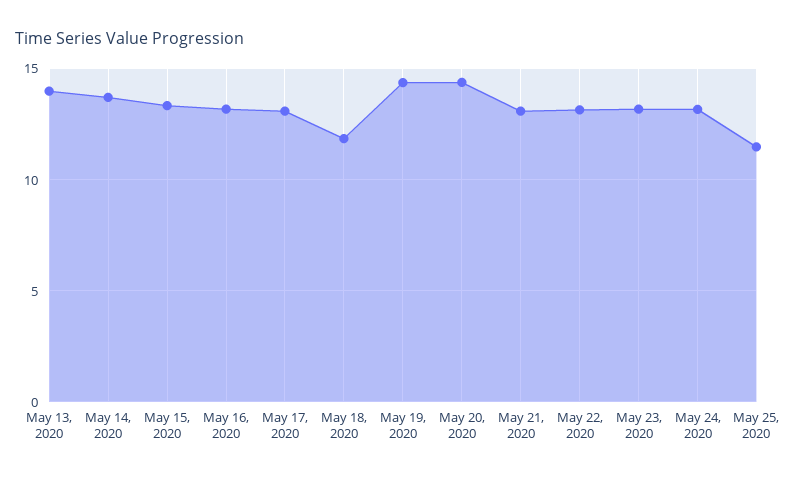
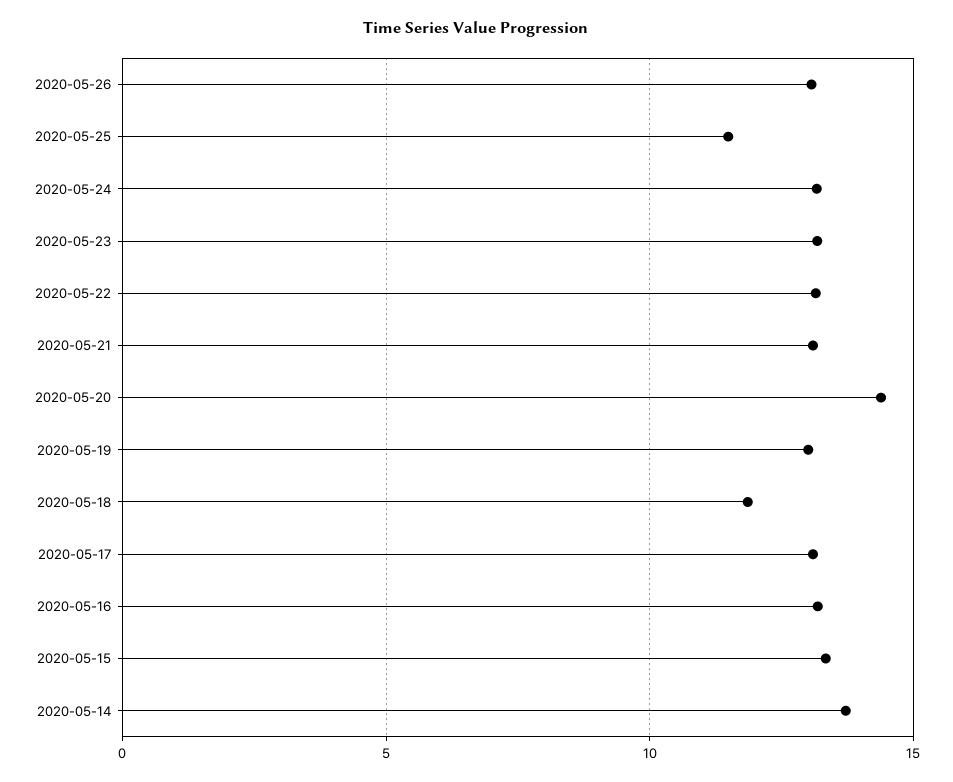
May 13, 2020: 14 -> none
May 19, 2020: 14.5 -> 13
2020-05-26: none -> 13

